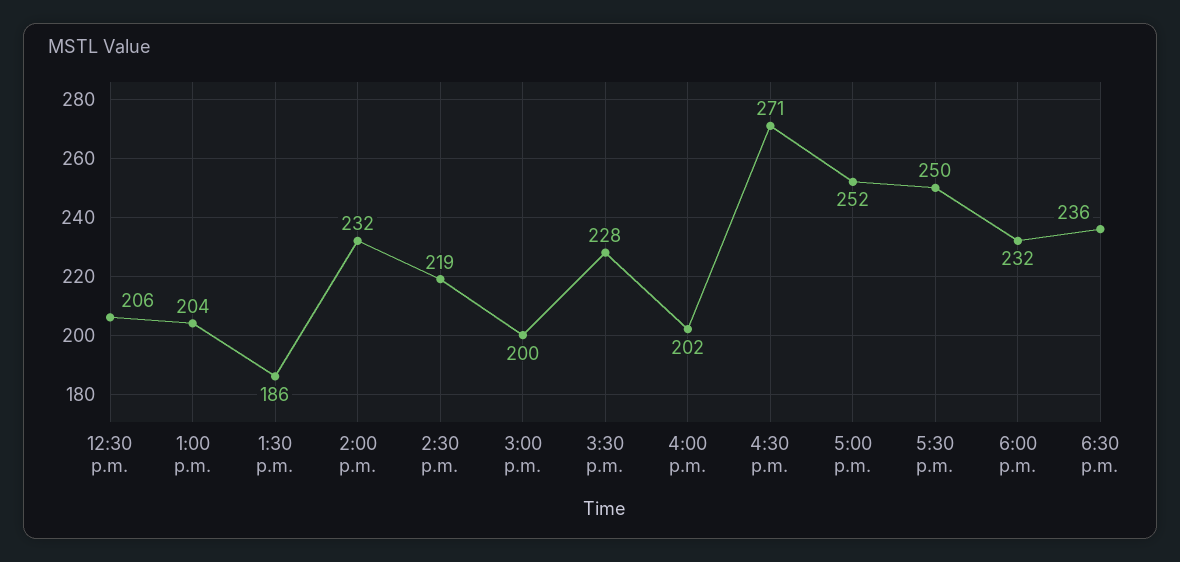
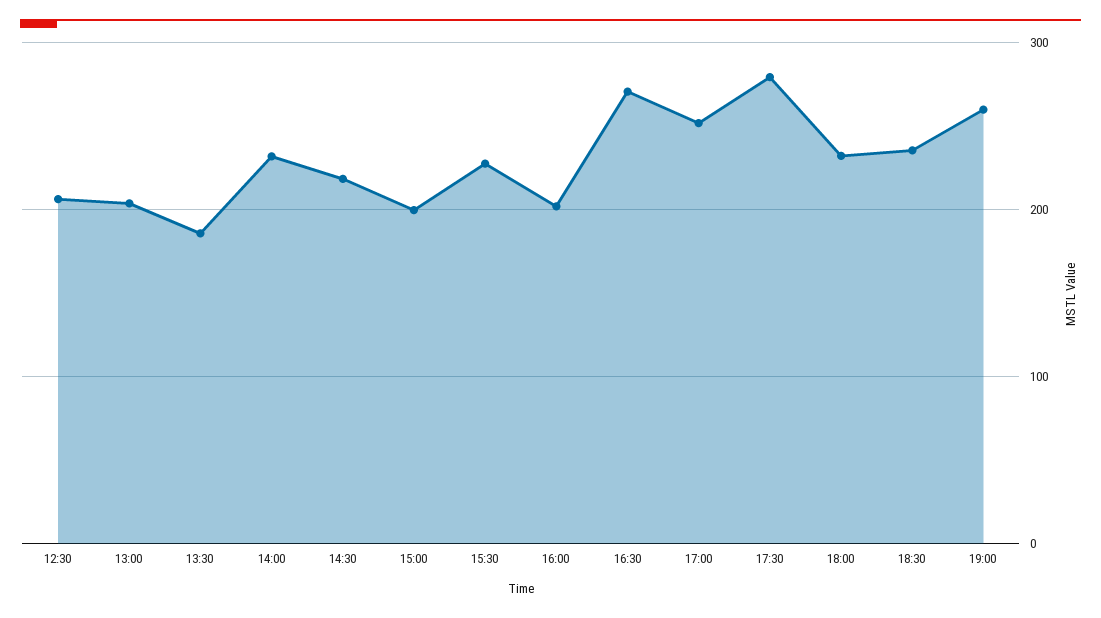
5:30 p.m.: 250 -> 280
19:00: none -> 260

